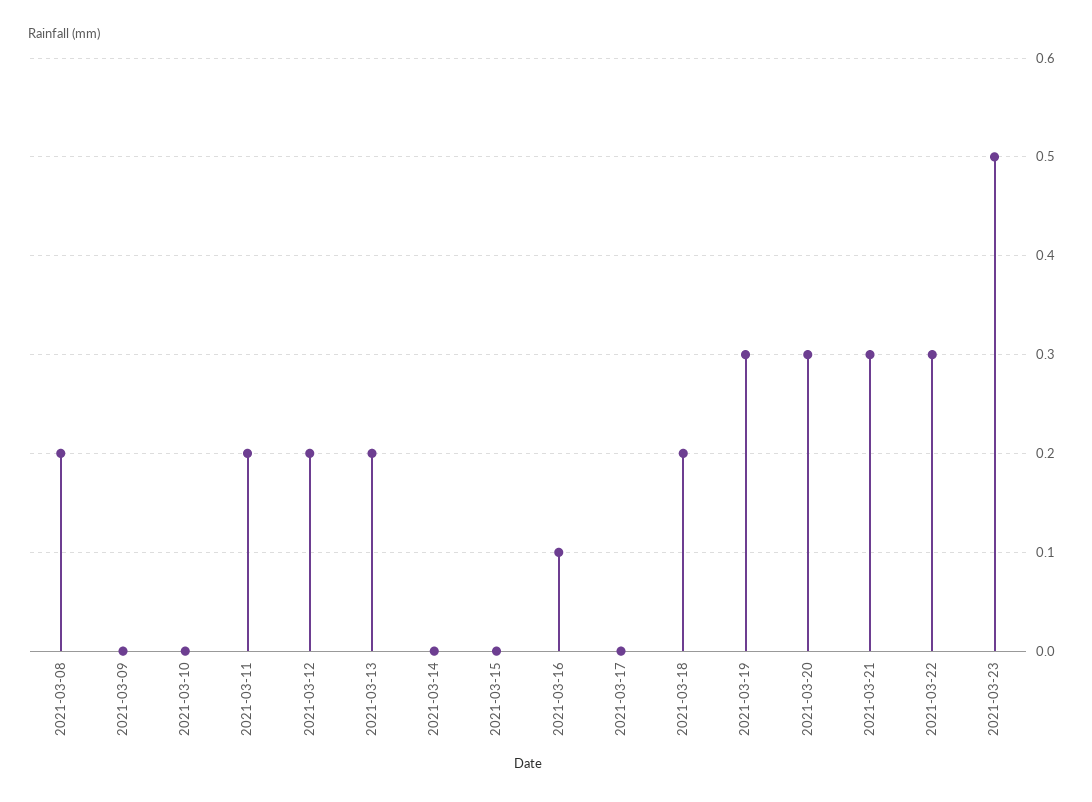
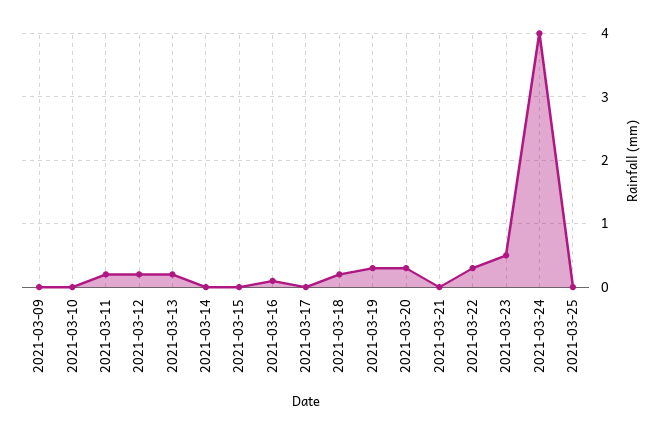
2021-03-08: 0.2 -> none
2021-03-21: 0.3 -> 0
2021-03-24: none -> 4
2021-03-25: none -> 0

